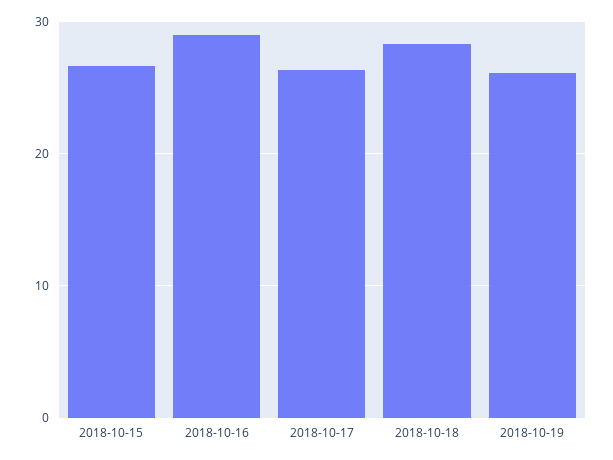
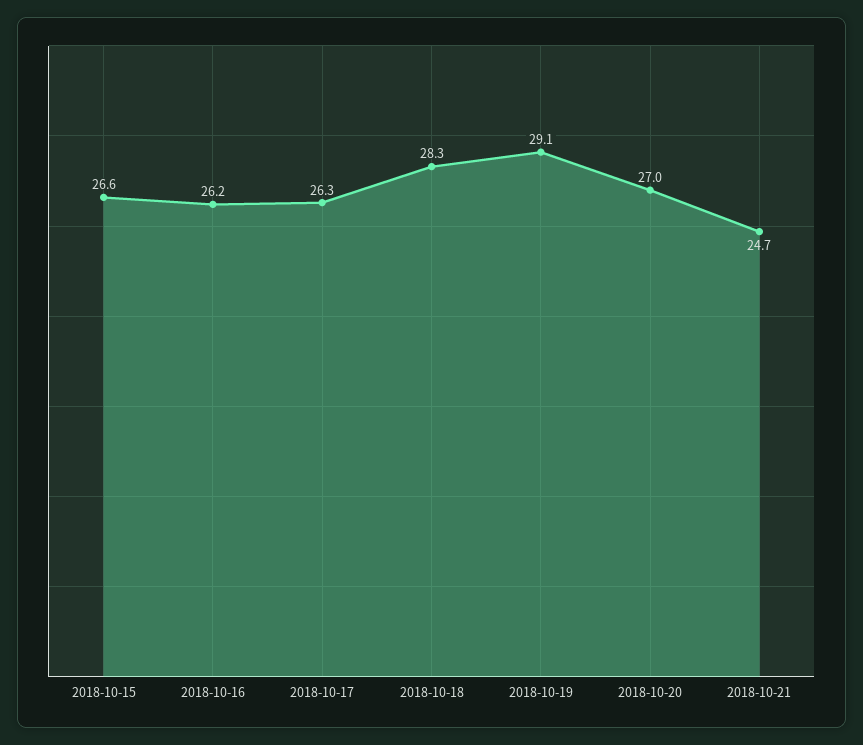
2018-10-16: 29 -> 26.2
2018-10-19: 26 -> 29.1
2018-10-20: none -> 27
2018-10-21: none -> 24.7

